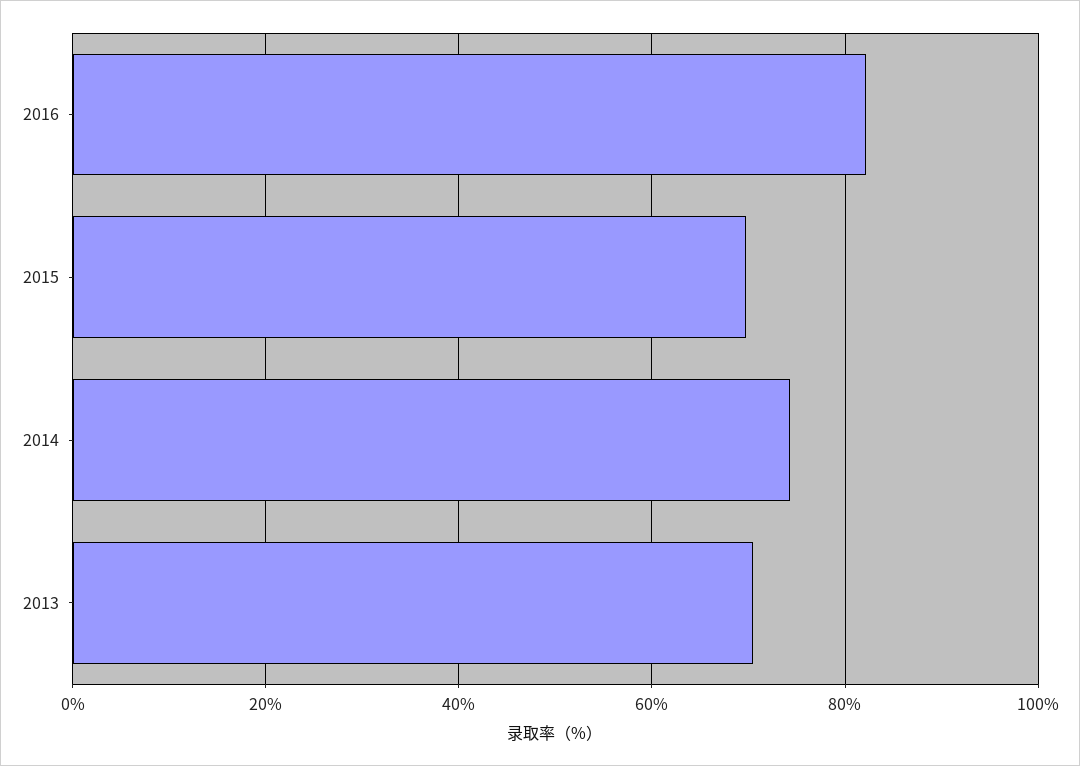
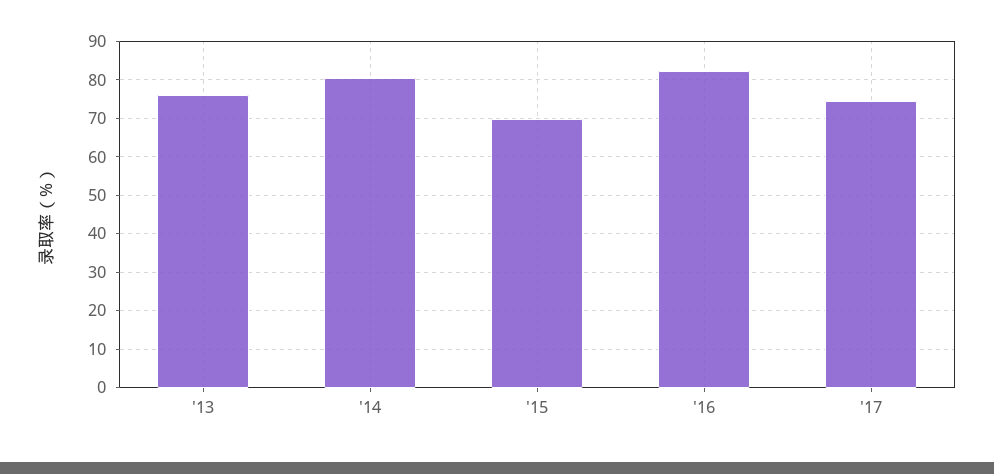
2014: 74 -> 80
2013: 70 -> 76
'17: none -> 74

